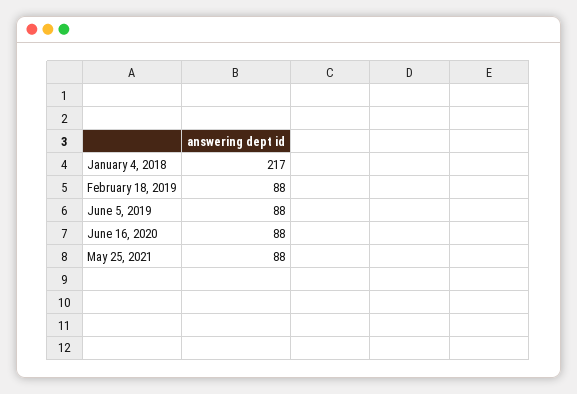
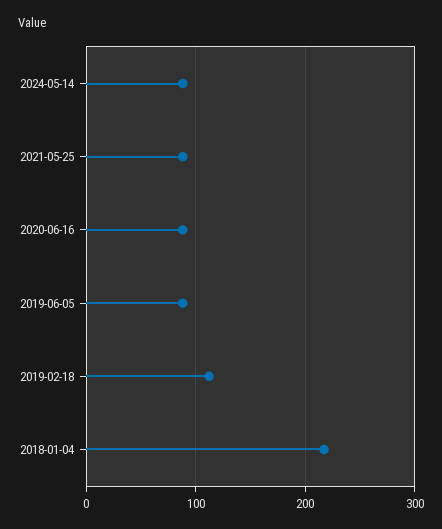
February 18, 2019: 88 -> 110
2024-05-14: none -> 90

